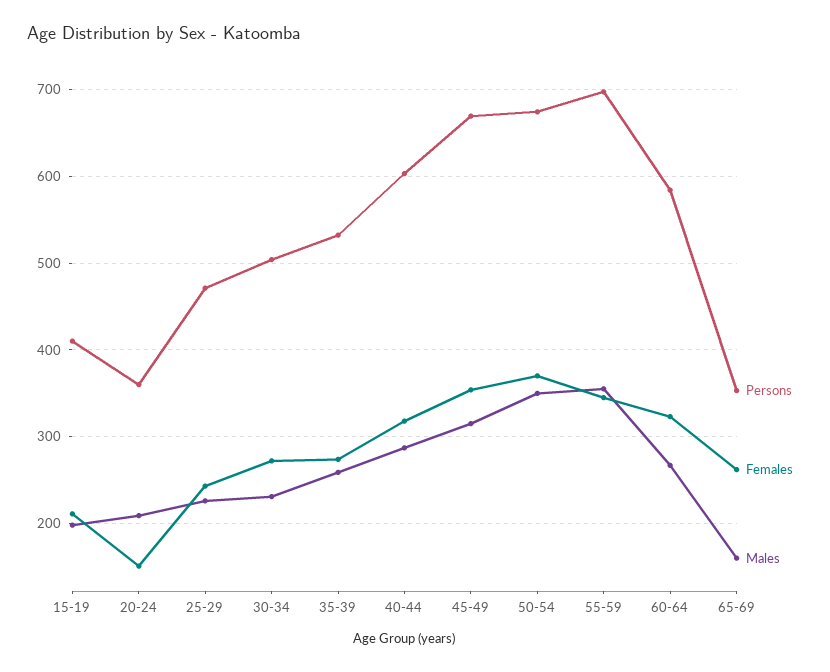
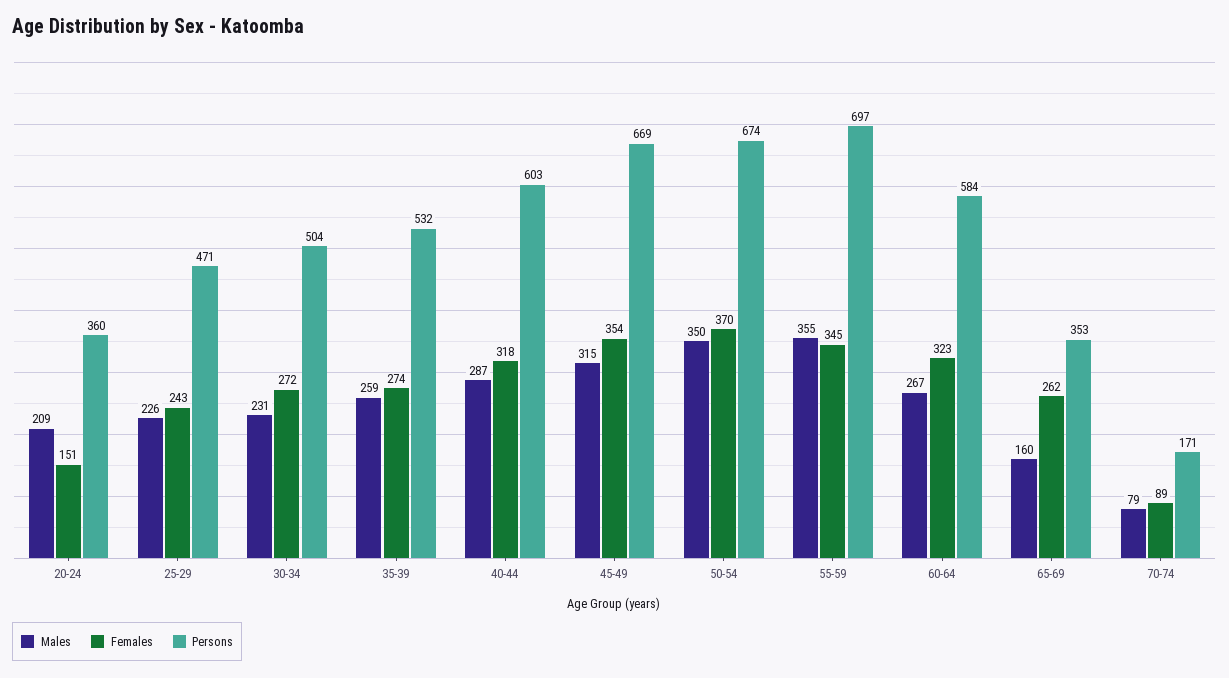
Persons, 15-19: 410 -> none
Females, 15-19: 210 -> none
Males, 15-19: 200 -> none
Males, 70-74: none -> 79
Females, 70-74: none -> 89
Persons, 70-74: none -> 171

